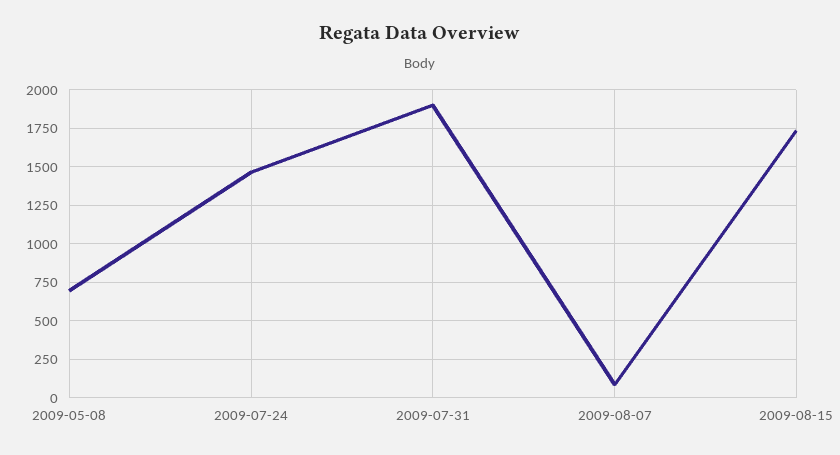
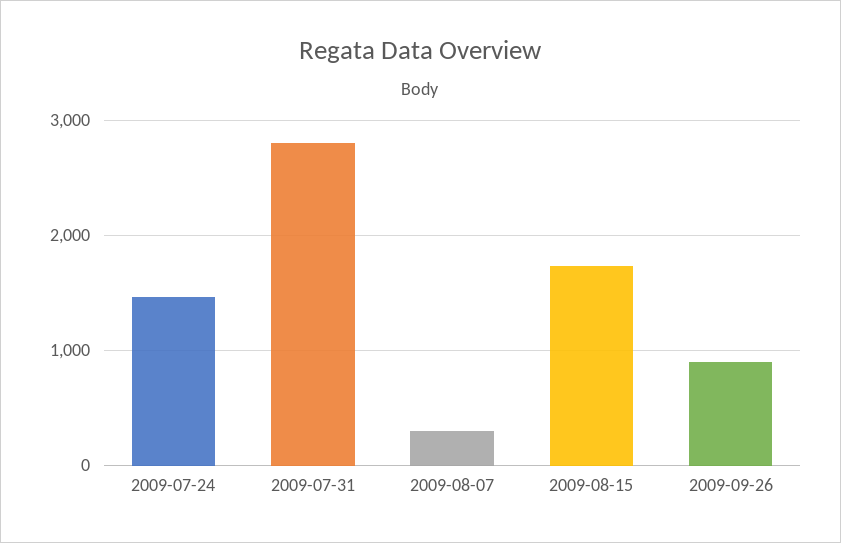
2009-05-08: 700 -> none
2009-07-31: 1900 -> 2800
2009-08-07: 100 -> 300
2009-09-26: none -> 900

